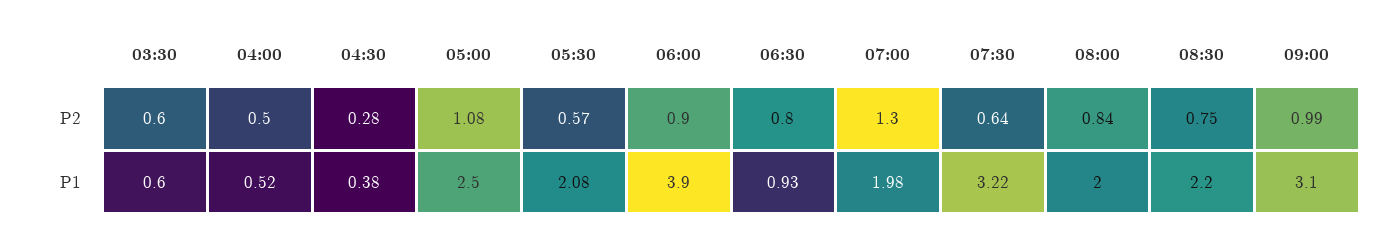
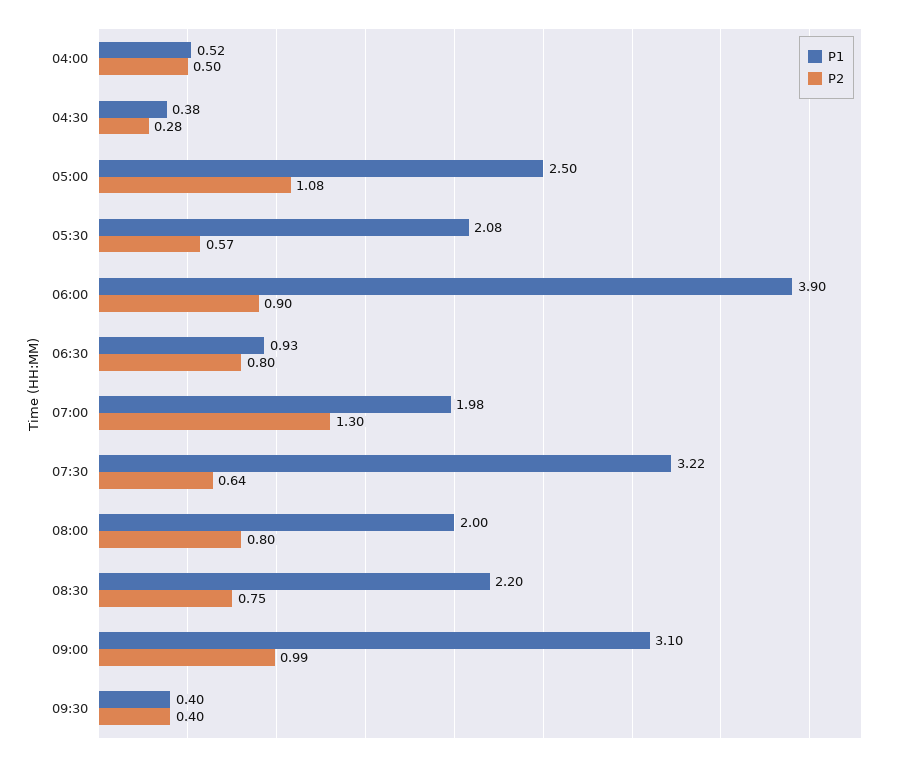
P2, 03:30: 0.6 -> none
P2, 08:00: 0.84 -> 0.8
P1, 03:30: 0.6 -> none
P1, 09:30: none -> 0.4
P2, 09:30: none -> 0.4

